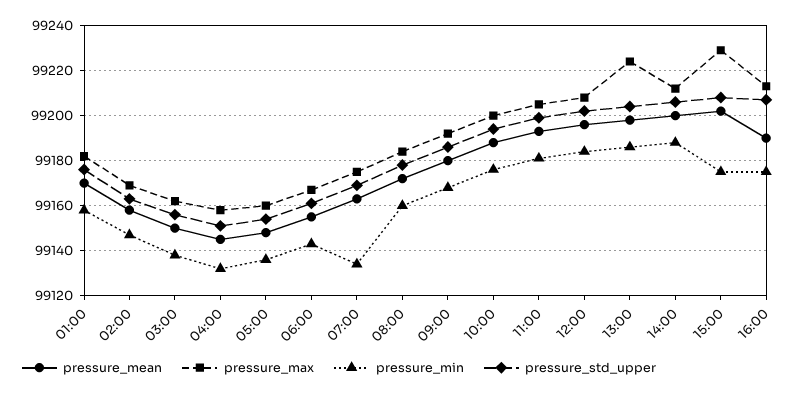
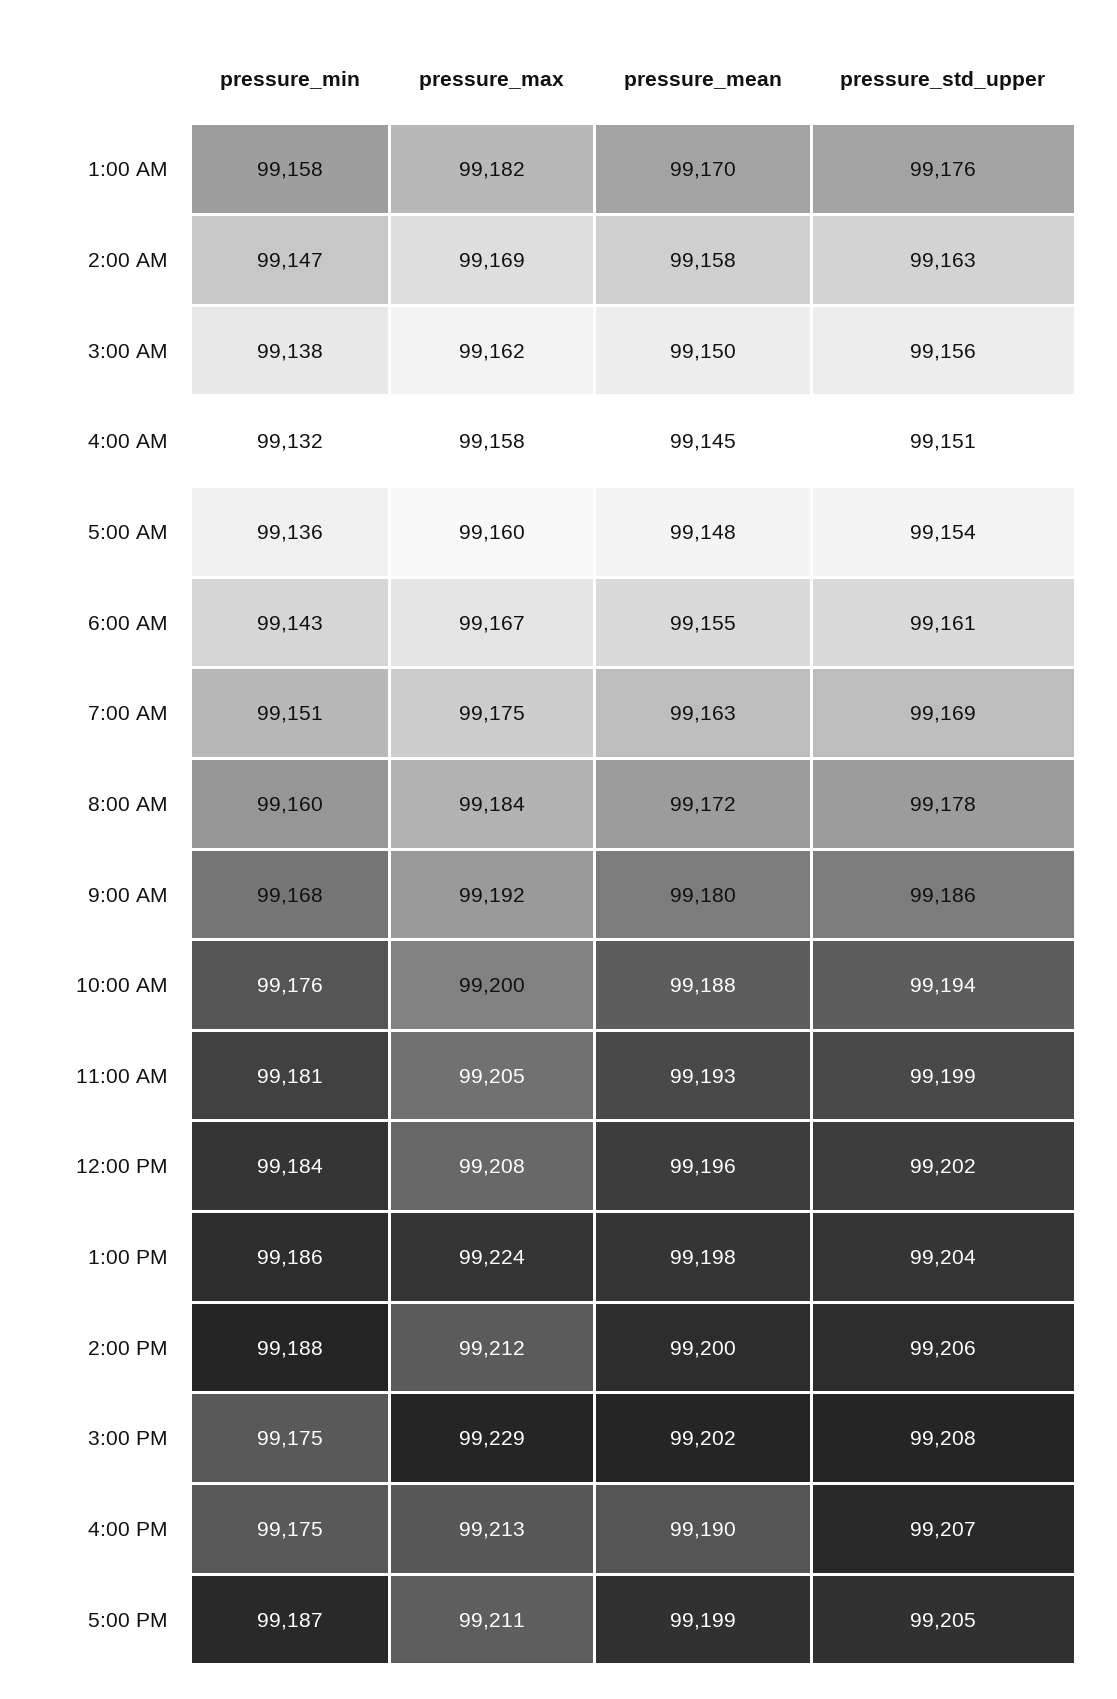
pressure_min, 07:00: 99135 -> 99151
pressure_min, 5:00 PM: none -> 99187
pressure_max, 5:00 PM: none -> 99211
pressure_mean, 5:00 PM: none -> 99199
pressure_std_upper, 5:00 PM: none -> 99205

